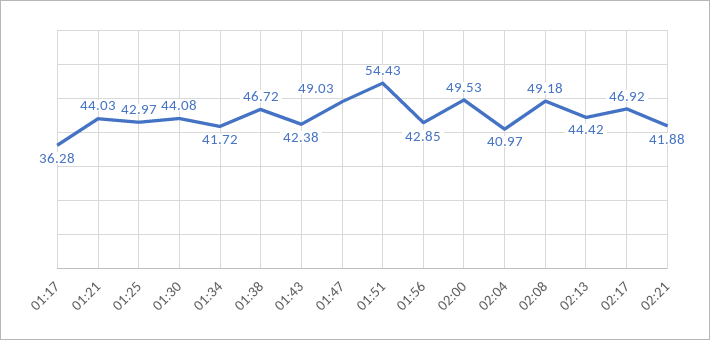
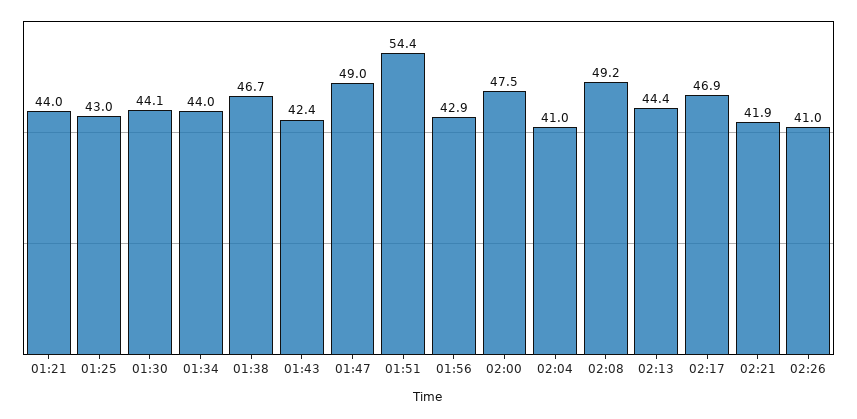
01:17: 36.28 -> none
01:34: 41.72 -> 44
02:00: 49.53 -> 47.5
02:26: none -> 41

